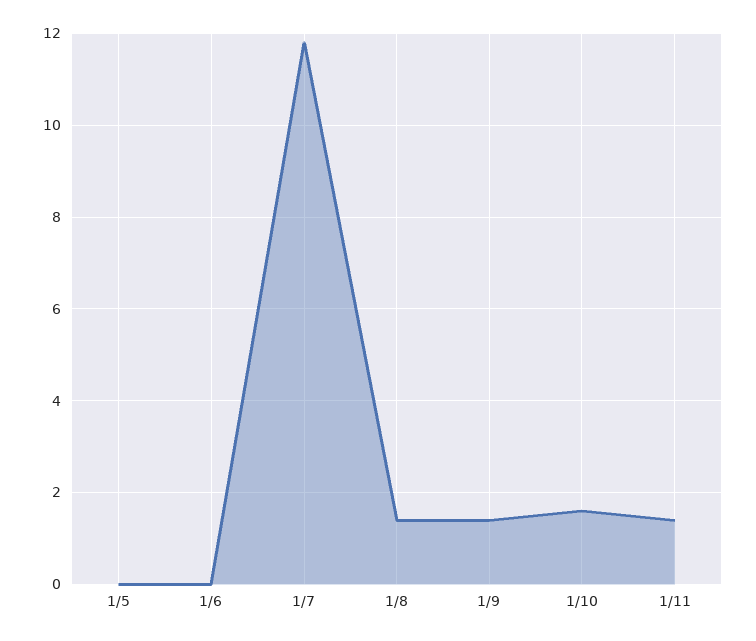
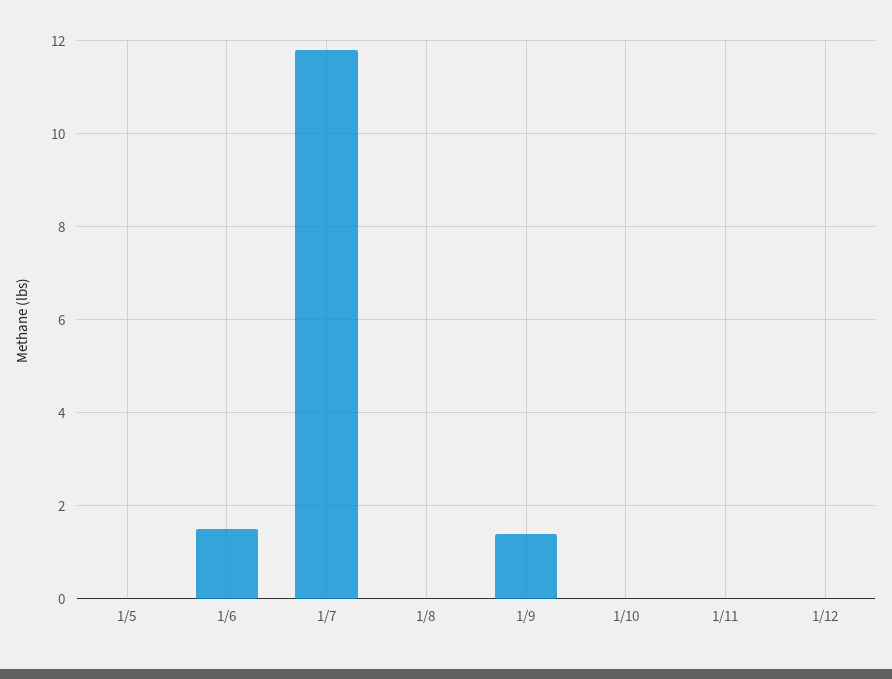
1/6: 0 -> 1.5
1/8: 1.5 -> 0
1/10: 1.5 -> 0
1/11: 1.5 -> 0
1/12: none -> 0

